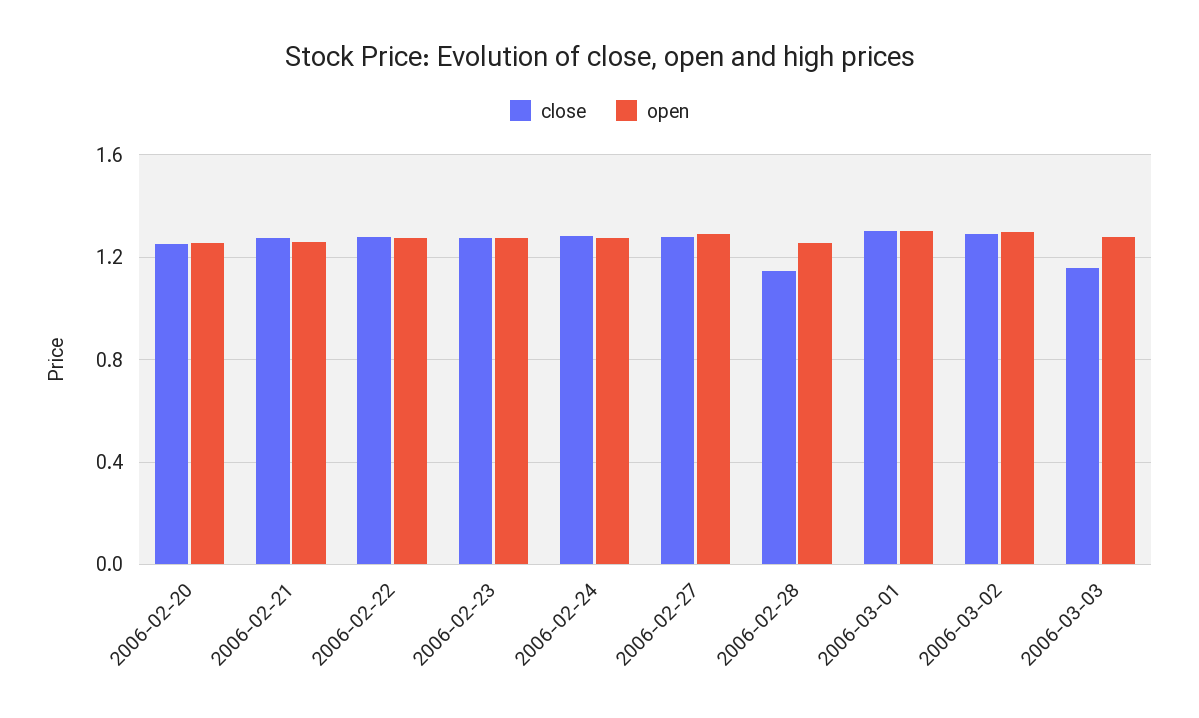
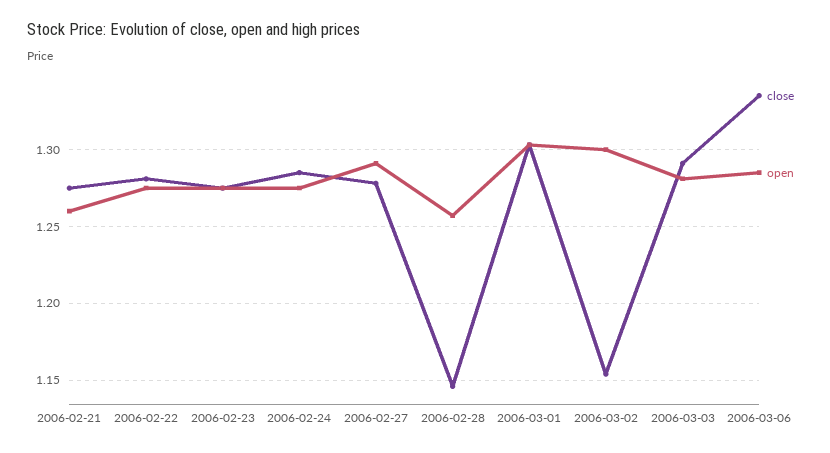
close, 2006-02-20: 1.25 -> none
open, 2006-02-20: 1.25 -> none
close, 2006-03-02: 1.3 -> 1.155
close, 2006-03-03: 1.15 -> 1.29
close, 2006-03-06: none -> 1.335
open, 2006-03-06: none -> 1.285

